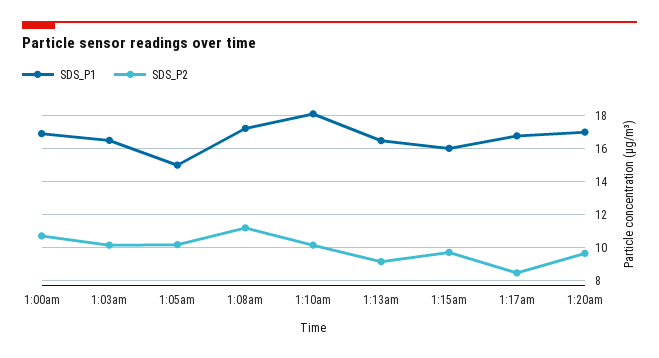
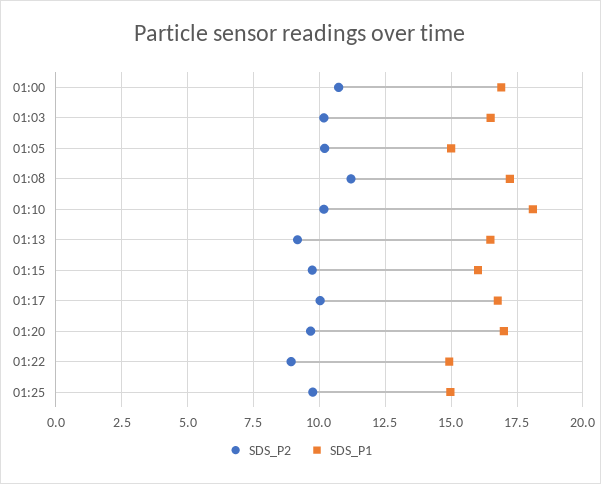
SDS_P2, 1:17am: 8.5 -> 10
SDS_P2, 01:22: none -> 9
SDS_P1, 01:22: none -> 15
SDS_P2, 01:25: none -> 9.75
SDS_P1, 01:25: none -> 15

